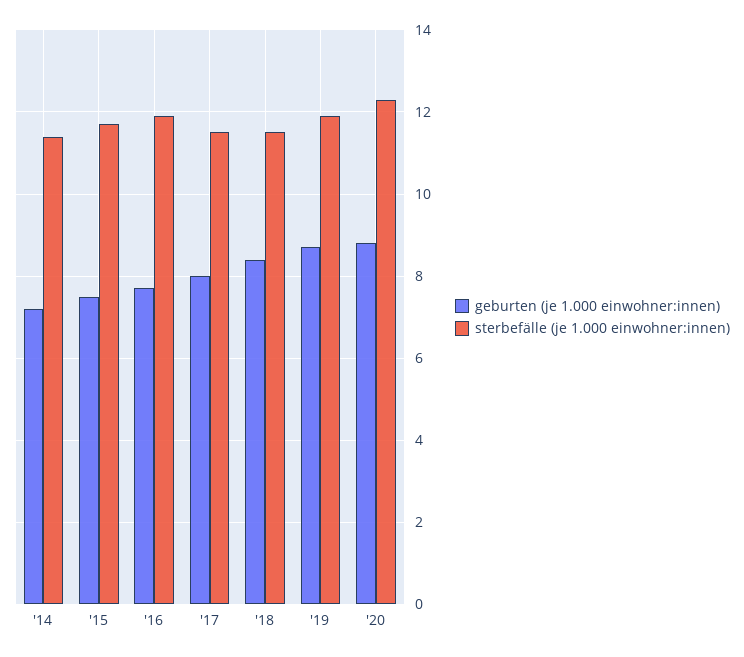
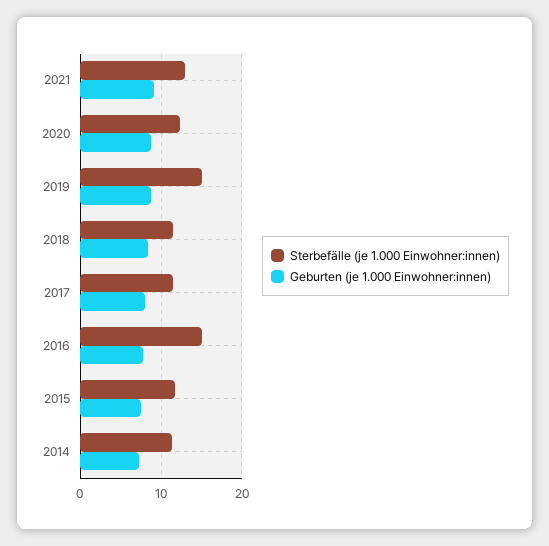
sterbefälle (je 1.000 einwohner:innen), '16: 12 -> 15
sterbefälle (je 1.000 einwohner:innen), '19: 12 -> 15
sterbefälle (je 1.000 einwohner:innen), 2021: none -> 13
geburten (je 1.000 einwohner:innen), 2021: none -> 9

